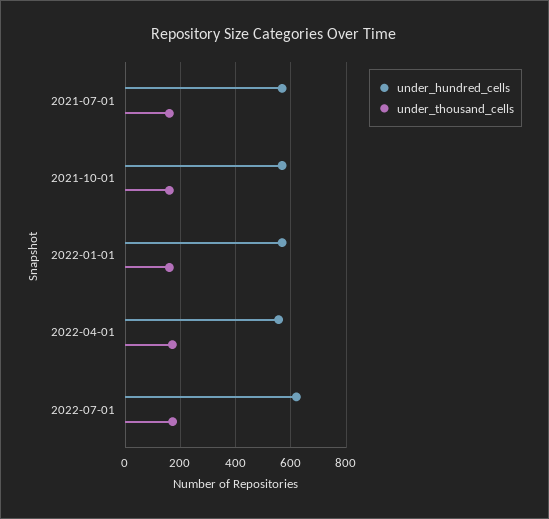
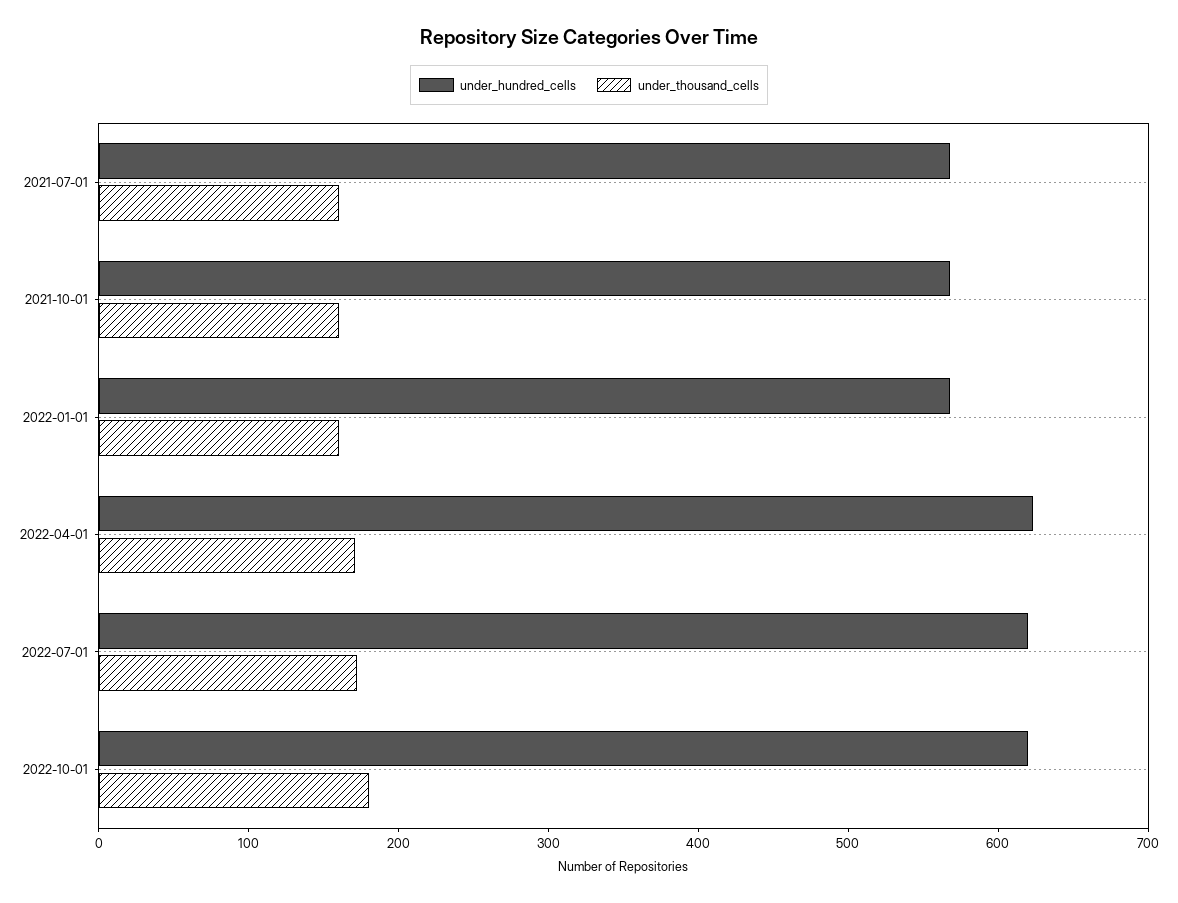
under_hundred_cells, 2022-04-01: 550 -> 620
under_hundred_cells, 2022-10-01: none -> 620
under_thousand_cells, 2022-10-01: none -> 180

